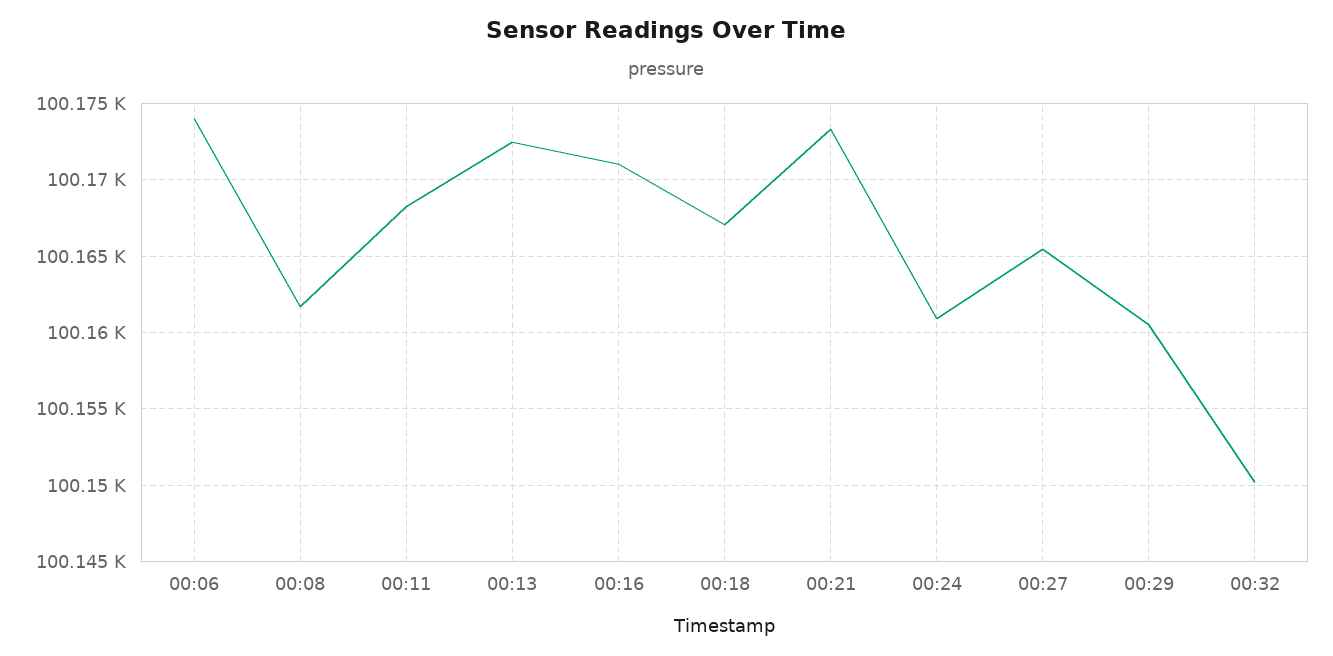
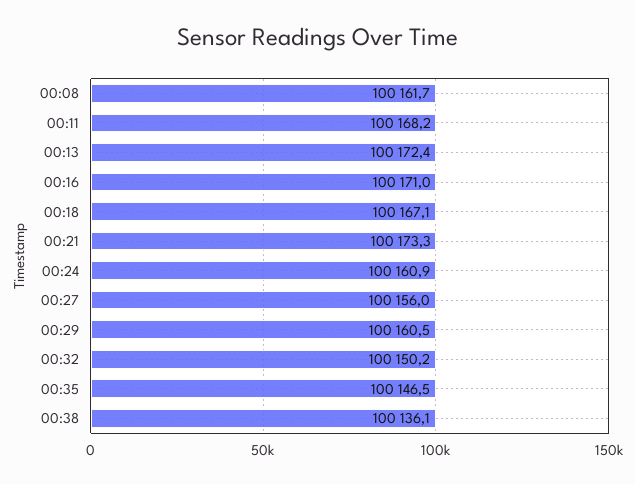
00:06: 100174 -> none
00:27: 100165.5 -> 100156
00:35: none -> 100146.5
00:38: none -> 100136.1

